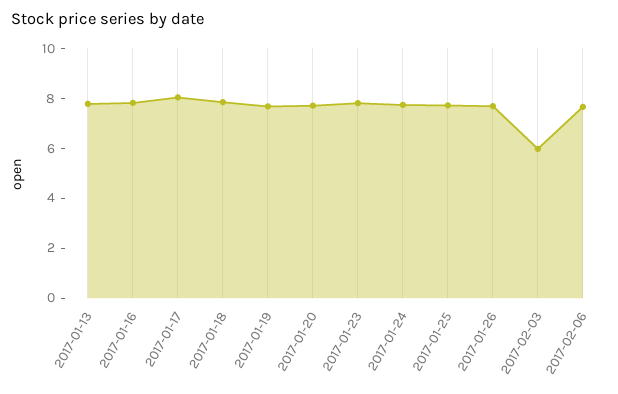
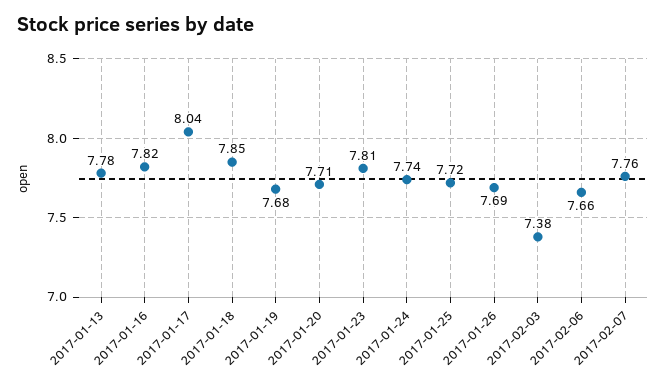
2017-02-03: 6 -> 7.38
2017-02-07: none -> 7.76

